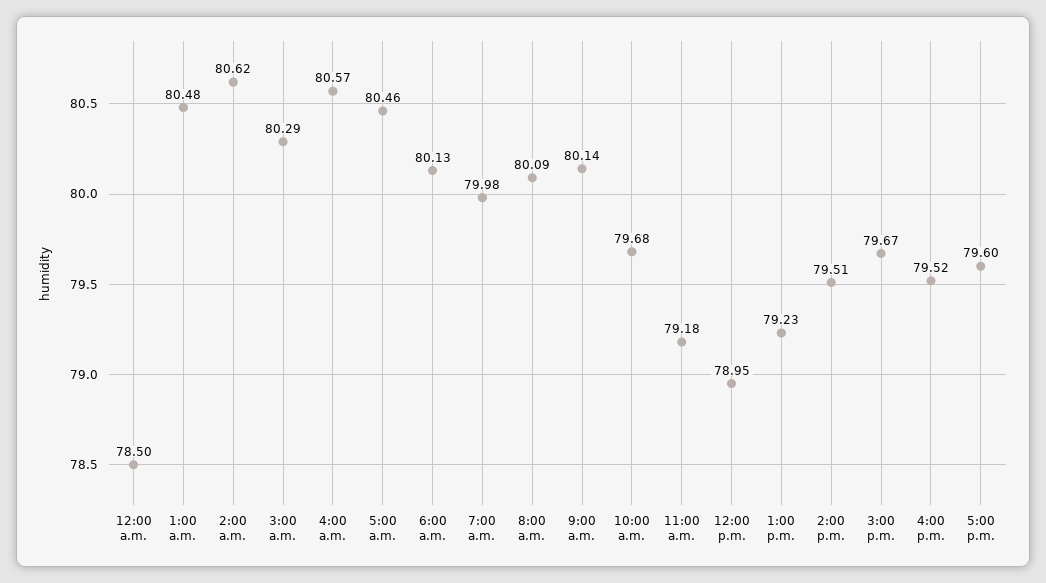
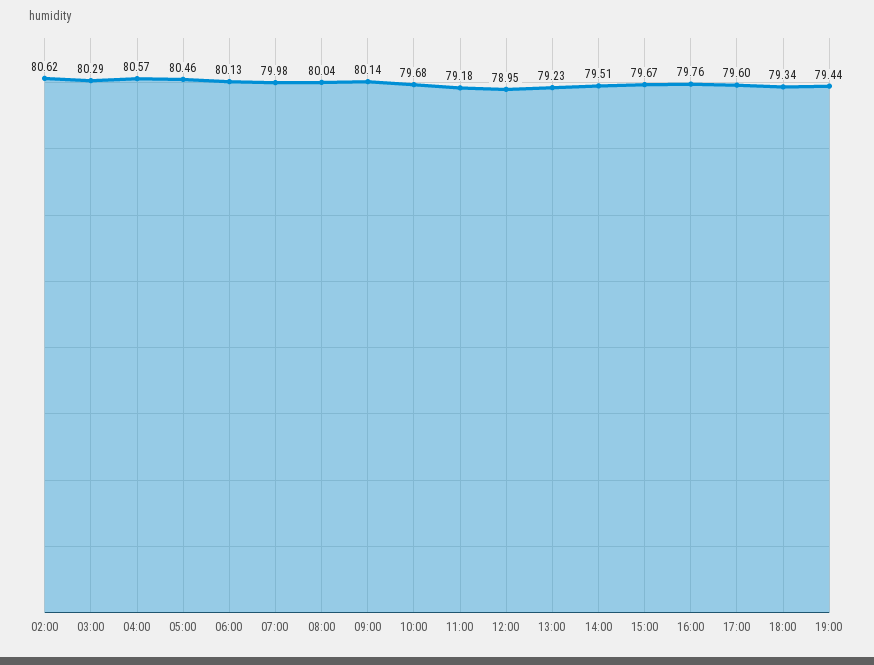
12:00 a.m.: 78.5 -> none
1:00 a.m.: 80.48 -> none
8:00 a.m.: 80.09 -> 80.04
4:00 p.m.: 79.52 -> 79.76
18:00: none -> 79.34
19:00: none -> 79.44

